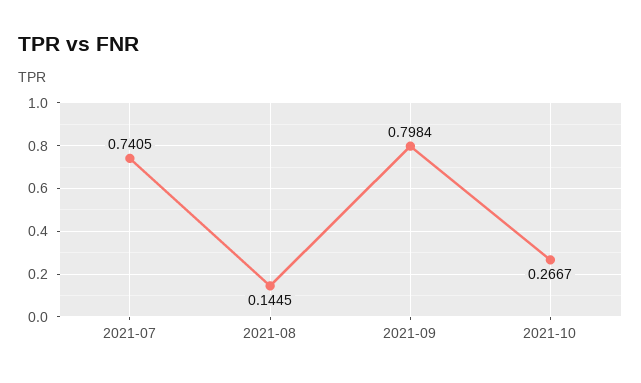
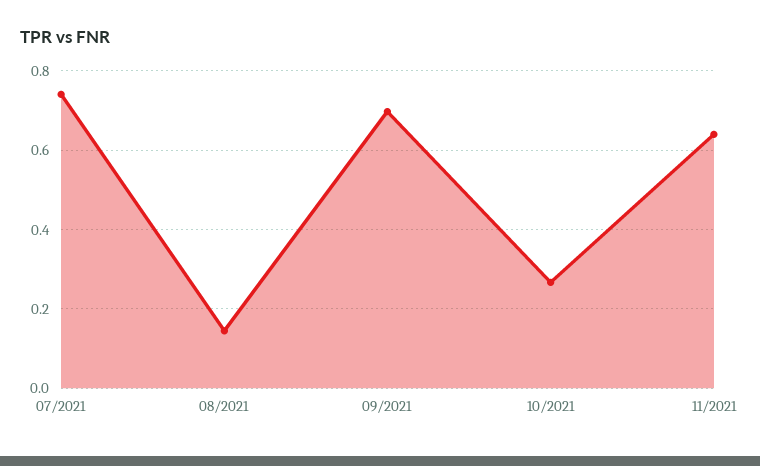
2021-09: 0.7984 -> 0.7
11/2021: none -> 0.64

